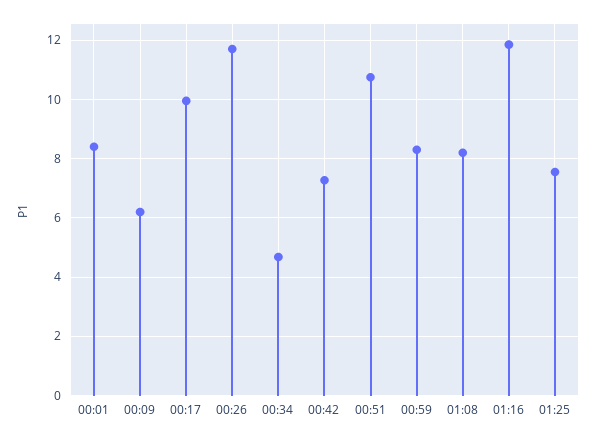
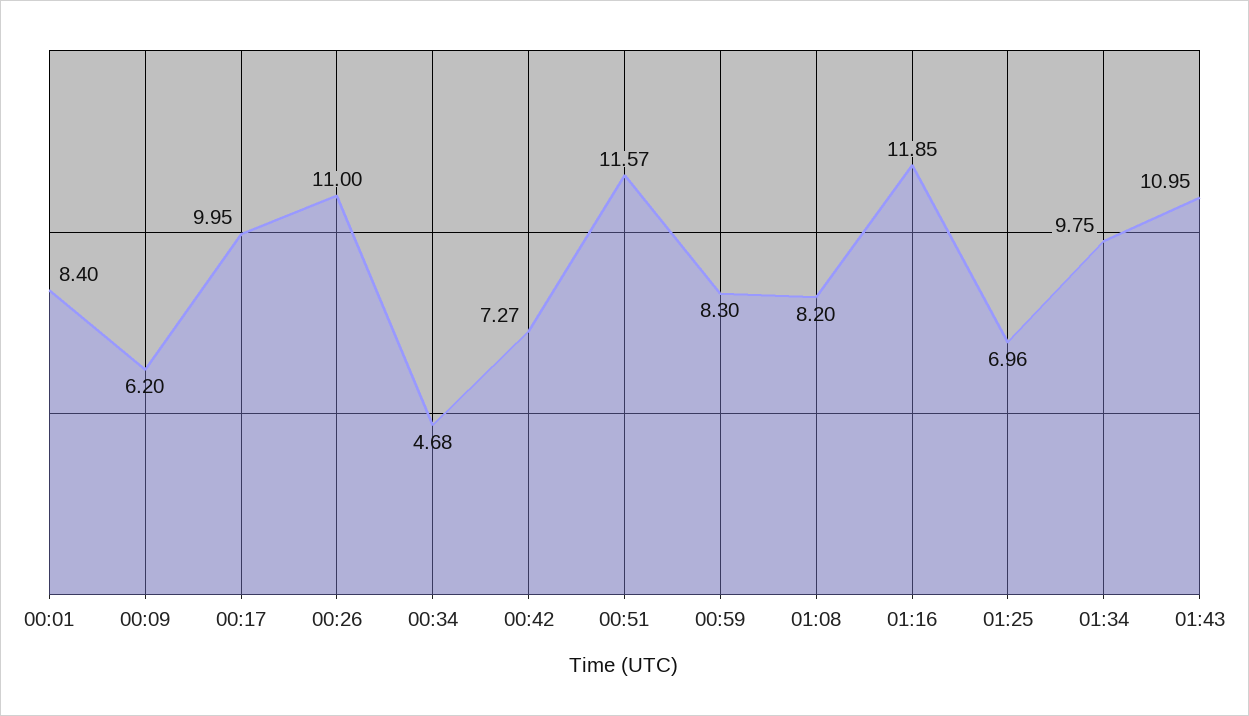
00:26: 11.75 -> 11
00:51: 10.75 -> 11.57
01:25: 7.5 -> 6.96
01:34: none -> 9.75
01:43: none -> 10.95

